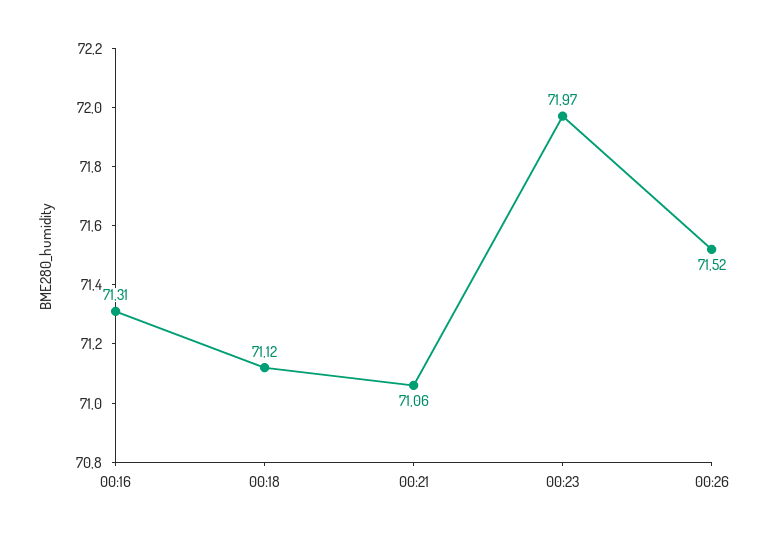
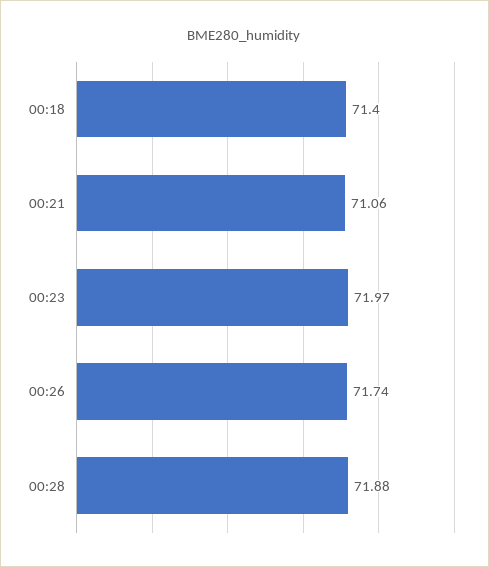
00:16: 71.31 -> none
00:18: 71.12 -> 71.4
00:26: 71.52 -> 71.74
00:28: none -> 71.88

